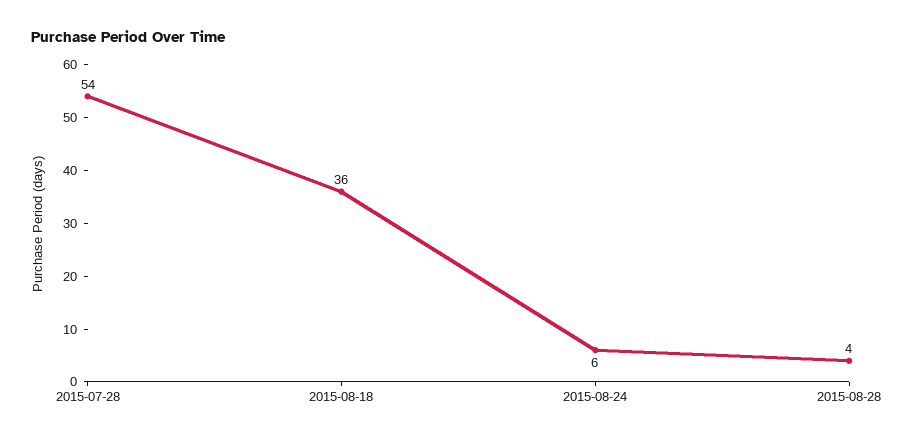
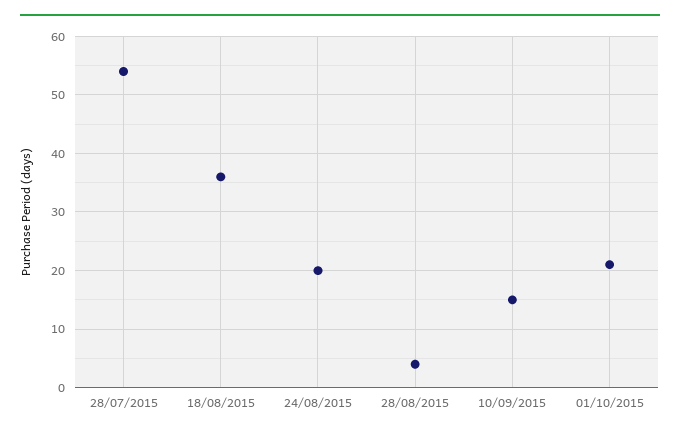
2015-08-24: 6 -> 20
10/09/2015: none -> 15
01/10/2015: none -> 20

